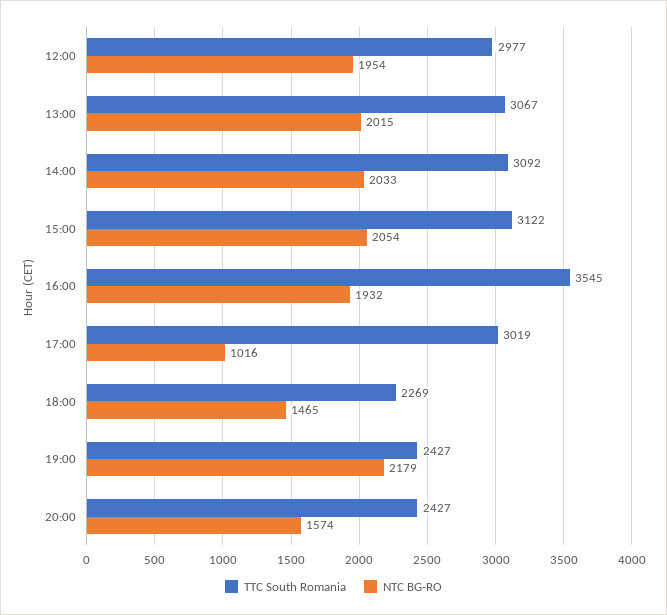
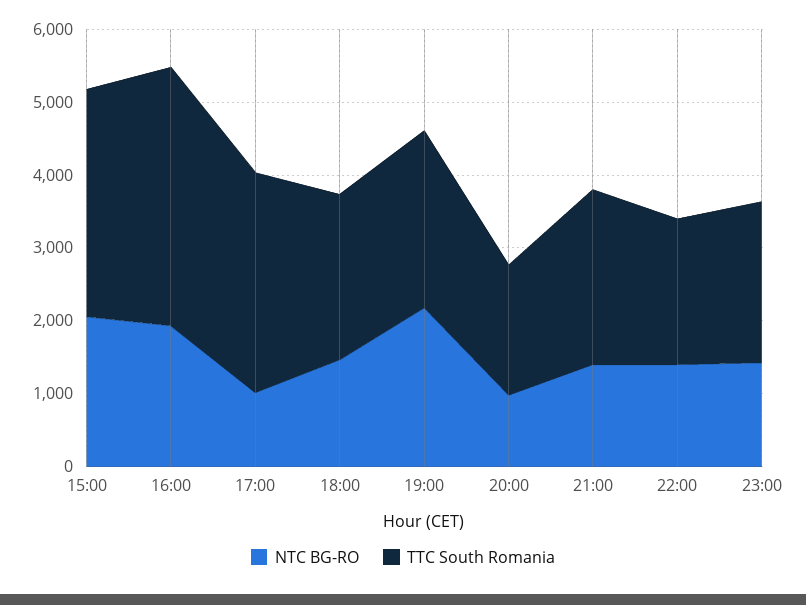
TTC South Romania, 12:00: 2977 -> none
NTC BG-RO, 12:00: 1954 -> none
TTC South Romania, 13:00: 3067 -> none
NTC BG-RO, 13:00: 2015 -> none
TTC South Romania, 14:00: 3092 -> none
NTC BG-RO, 14:00: 2033 -> none
TTC South Romania, 20:00: 2427 -> 1800
NTC BG-RO, 20:00: 1574 -> 1000
NTC BG-RO, 21:00: none -> 1400
TTC South Romania, 21:00: none -> 2400
NTC BG-RO, 22:00: none -> 1400
TTC South Romania, 22:00: none -> 2000
NTC BG-RO, 23:00: none -> 1400
TTC South Romania, 23:00: none -> 2200

